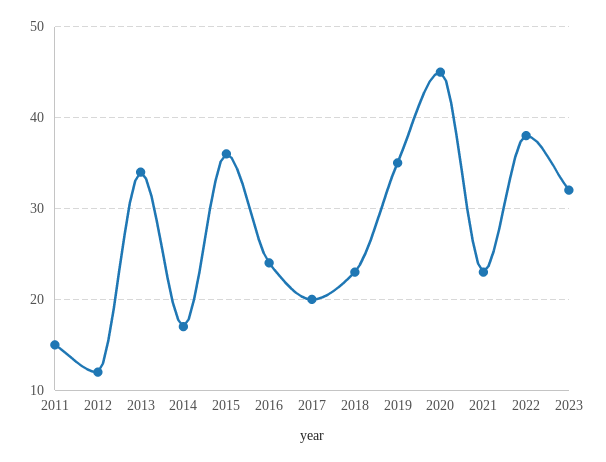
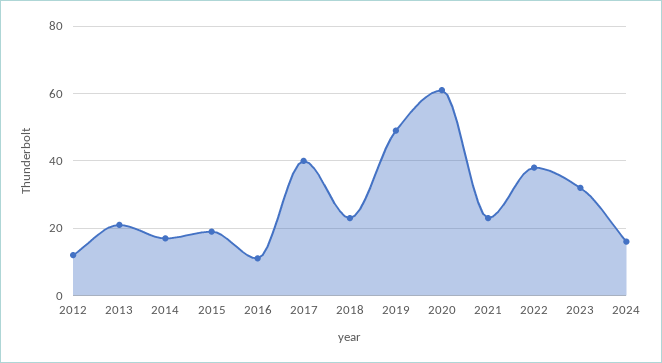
2011: 15 -> none
2013: 34 -> 20
2015: 36 -> 20
2016: 24 -> 10
2017: 20 -> 40
2019: 35 -> 50
2020: 45 -> 60
2024: none -> 15

